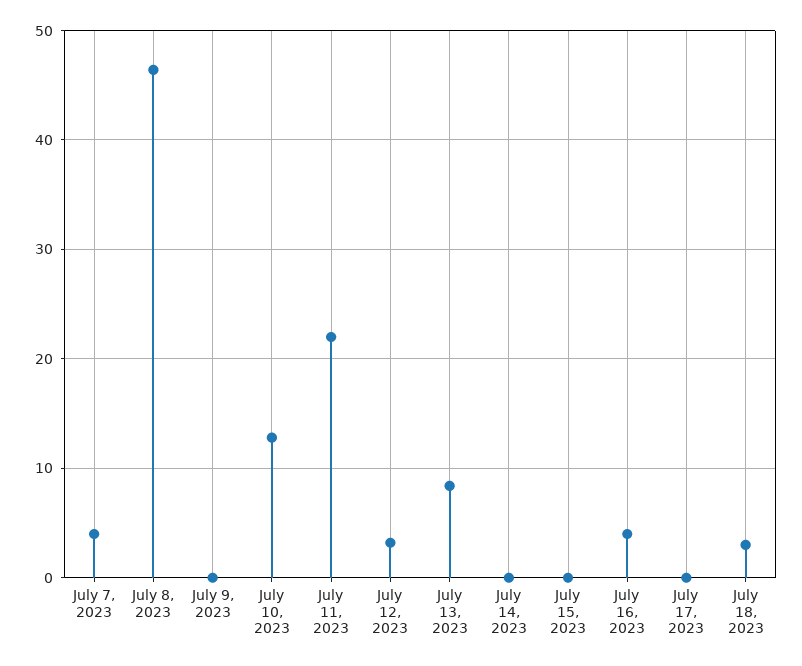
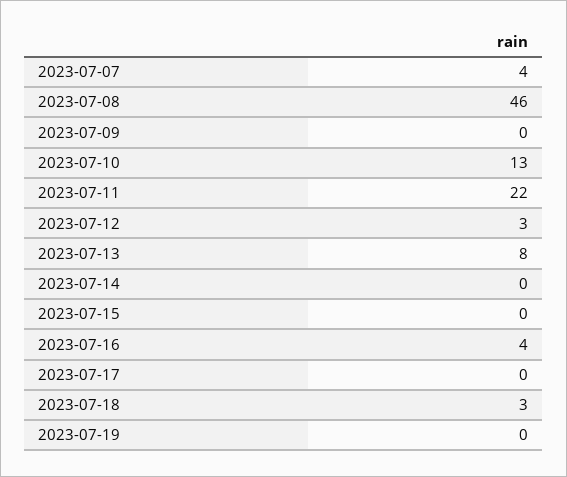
2023-07-19: none -> 0

